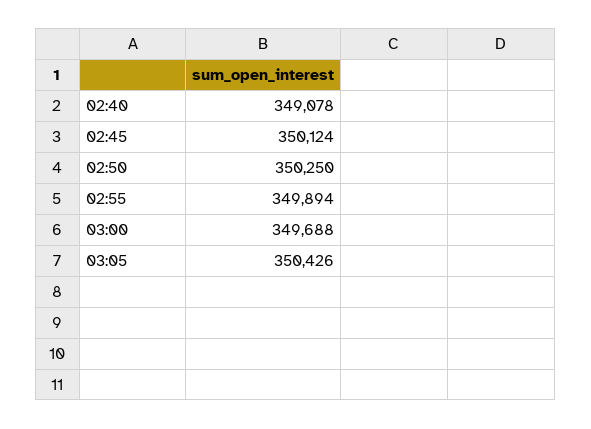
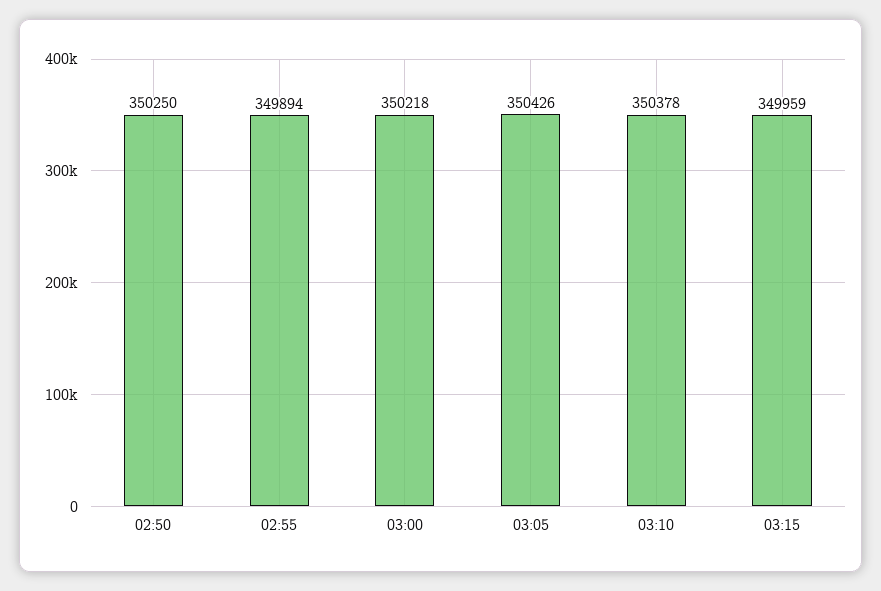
02:40: 349078 -> none
02:45: 350124 -> none
03:00: 349688 -> 350218
03:10: none -> 350378
03:15: none -> 349959

